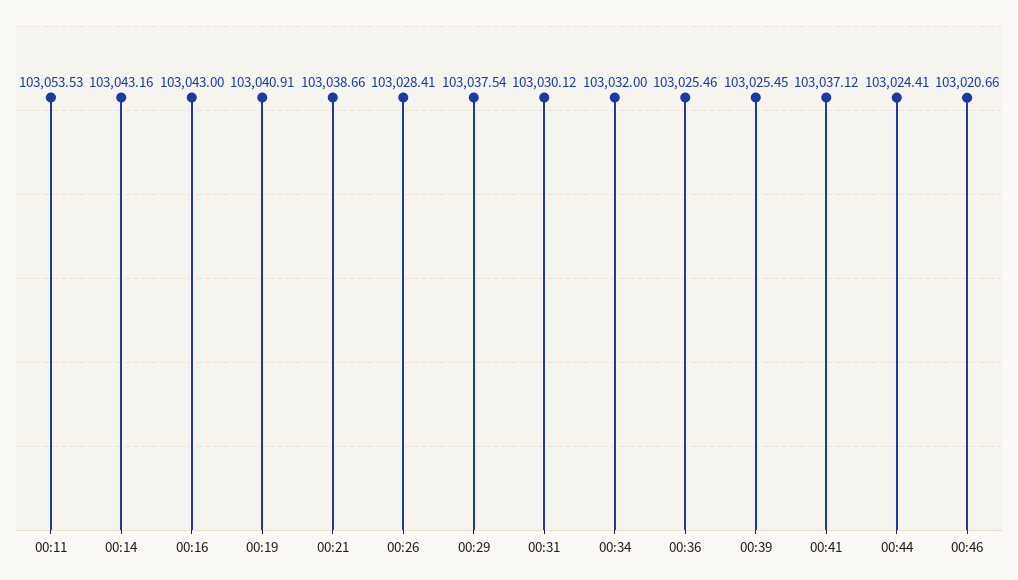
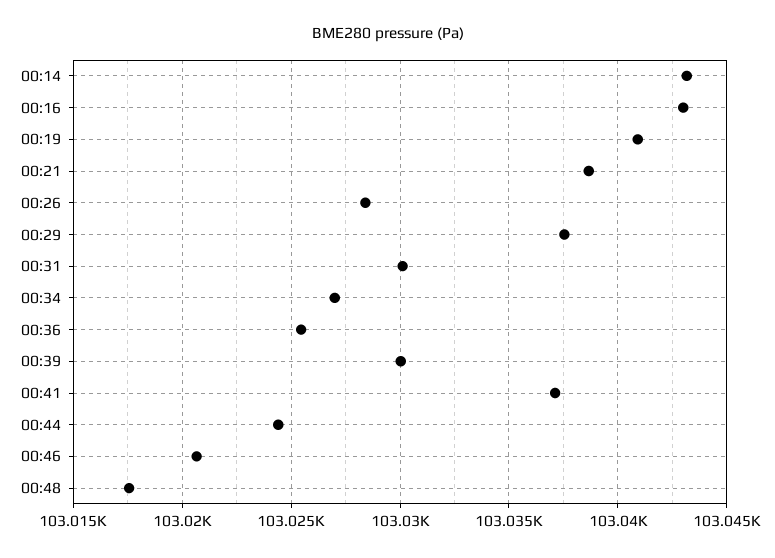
00:11: 103053.53 -> none
00:34: 103032 -> 103027
00:39: 103025.45 -> 103030
00:48: none -> 103017.5

